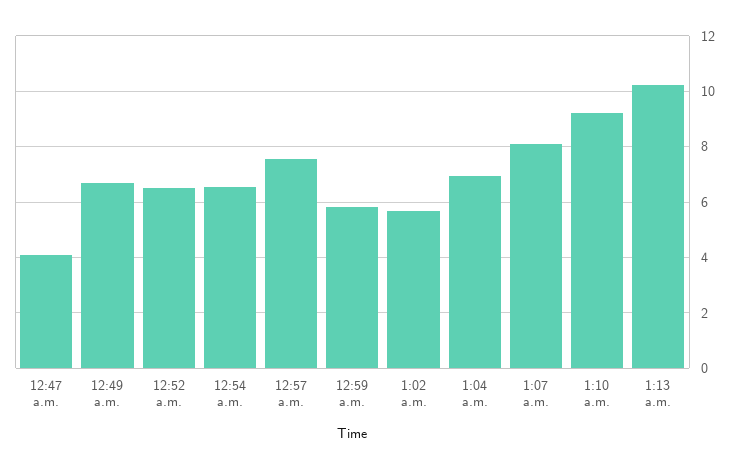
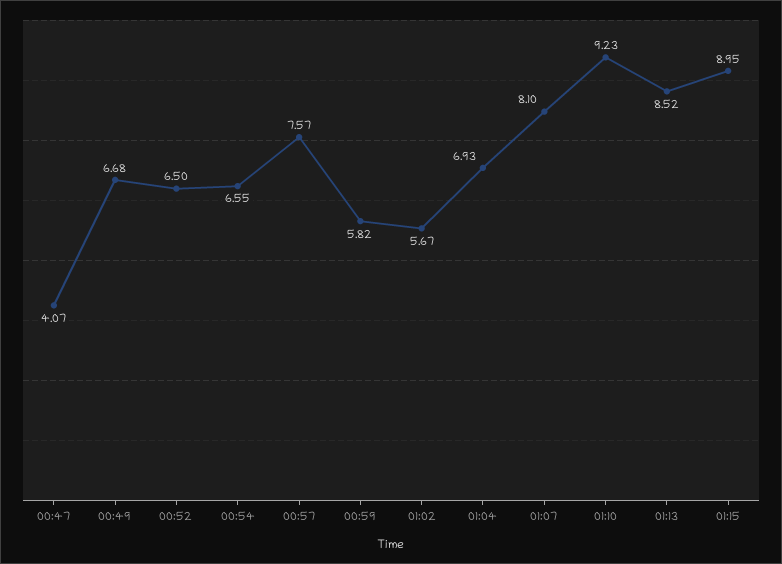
1:13 a.m.: 10.25 -> 8.52
01:15: none -> 8.95

